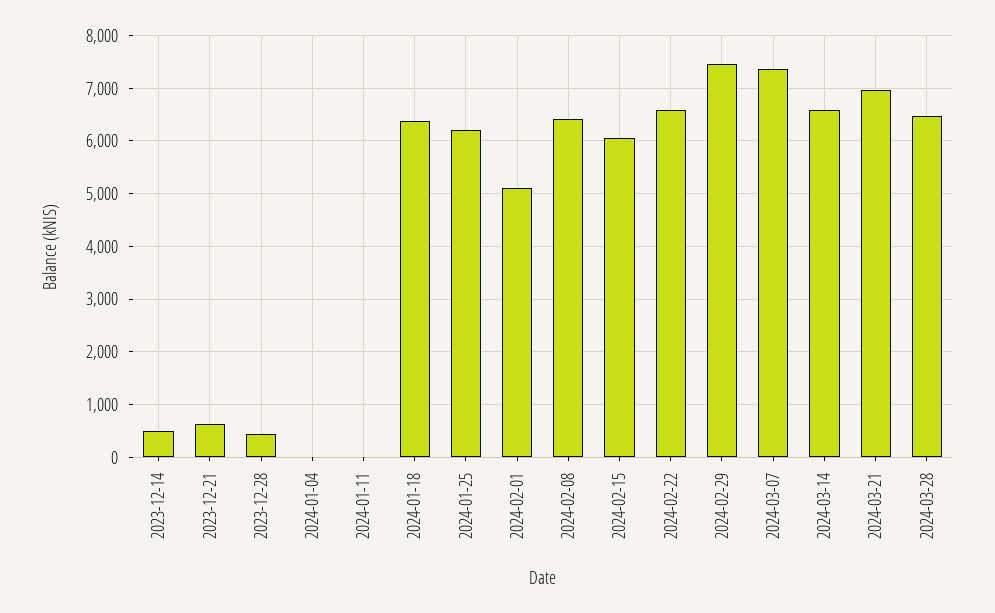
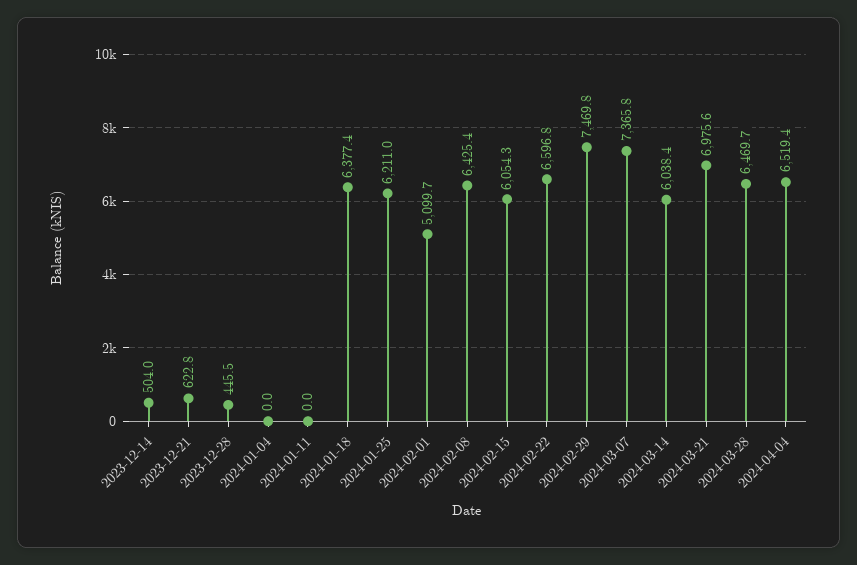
2024-03-14: 6600 -> 6038.4
2024-04-04: none -> 6519.4

